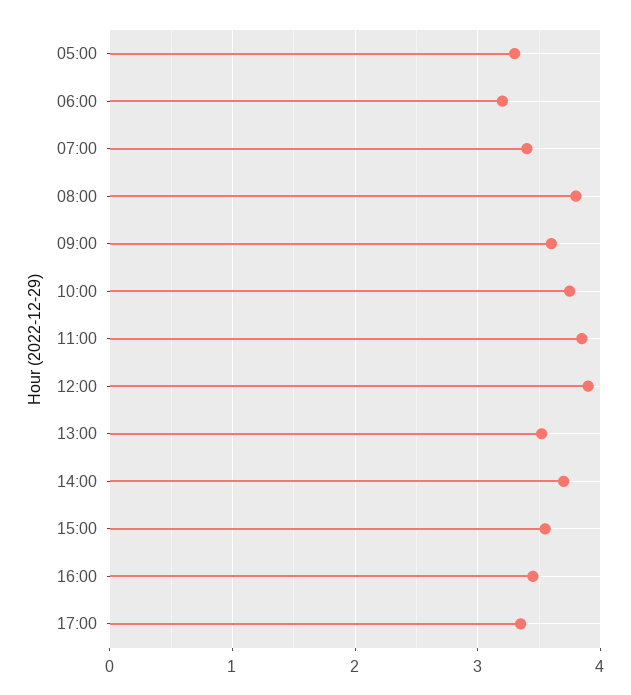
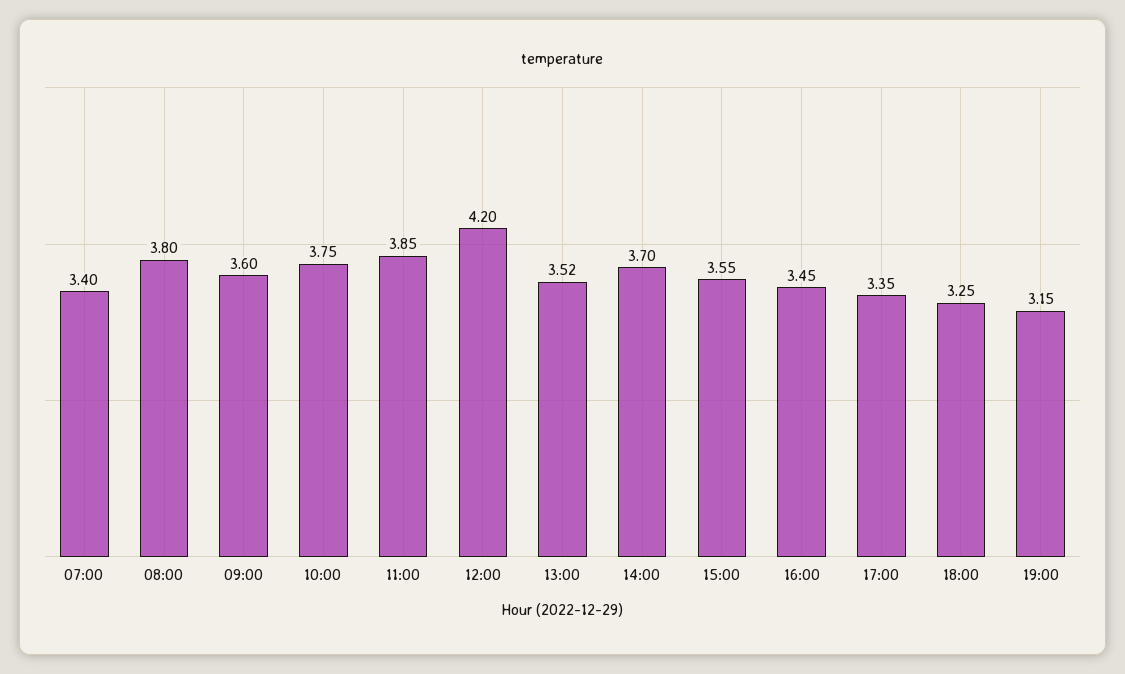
05:00: 3.3 -> none
06:00: 3.2 -> none
12:00: 3.9 -> 4.2
18:00: none -> 3.25
19:00: none -> 3.15

